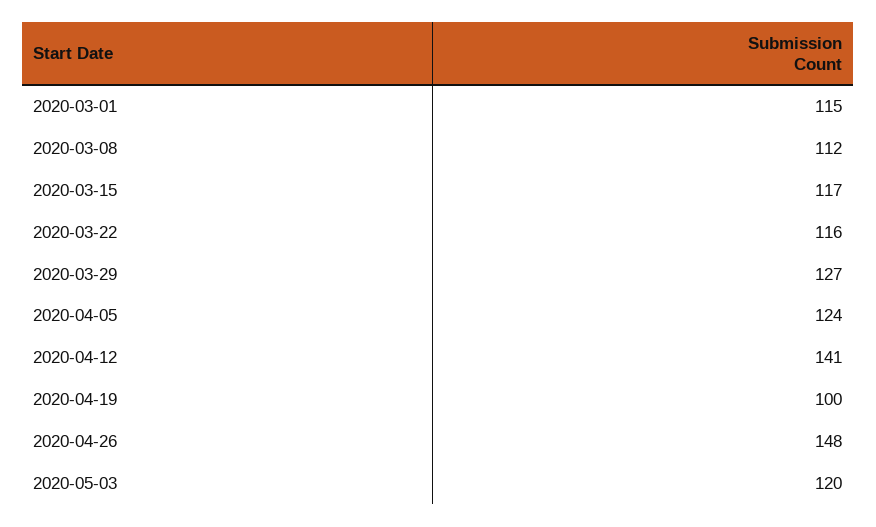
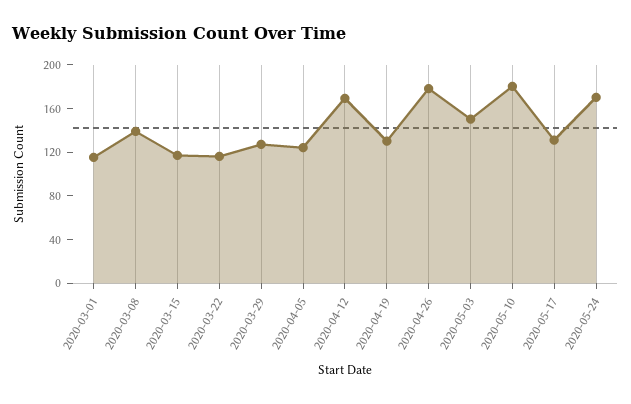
2020-03-08: 112 -> 140
2020-04-12: 141 -> 170
2020-04-19: 100 -> 130
2020-04-26: 148 -> 180
2020-05-03: 120 -> 150
2020-05-10: none -> 180
2020-05-17: none -> 130
2020-05-24: none -> 170

